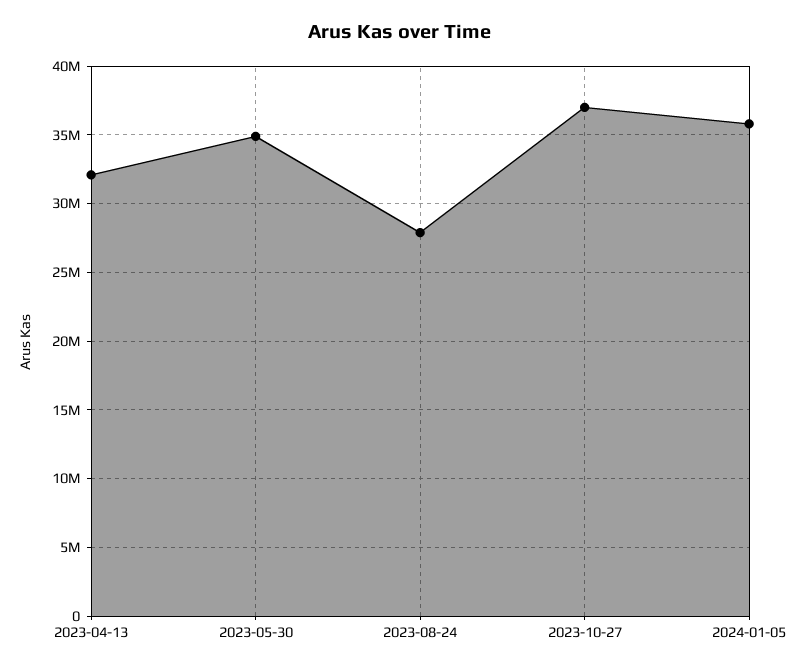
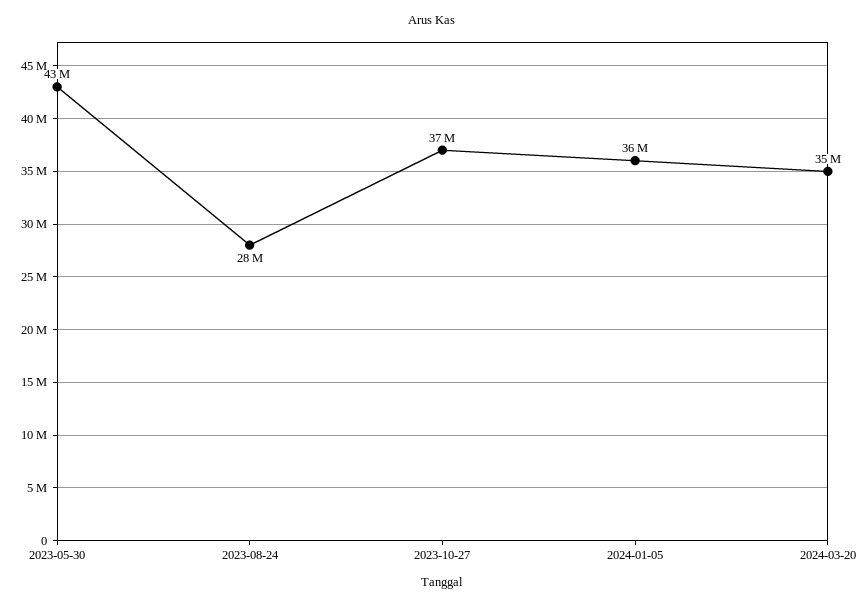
2023-04-13: 32000000 -> none
2023-05-30: 35000000 -> 43000000
2024-03-20: none -> 35000000

